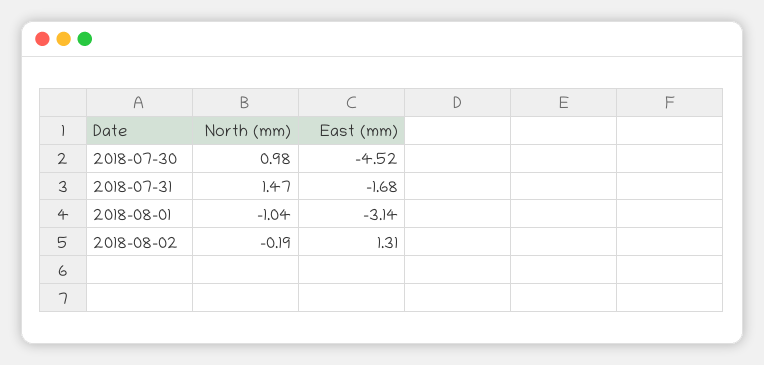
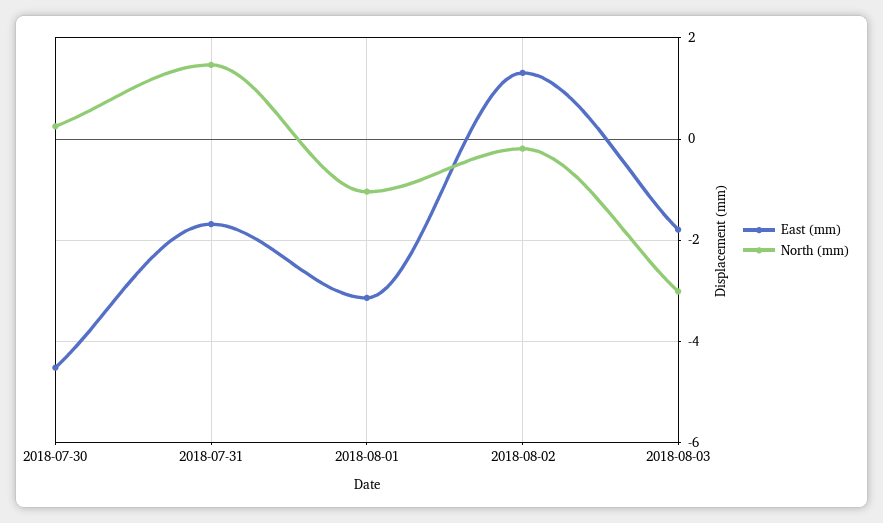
North (mm), 2018-07-30: 0.98 -> 0.2
East (mm), 2018-08-03: none -> -1.8
North (mm), 2018-08-03: none -> -3

